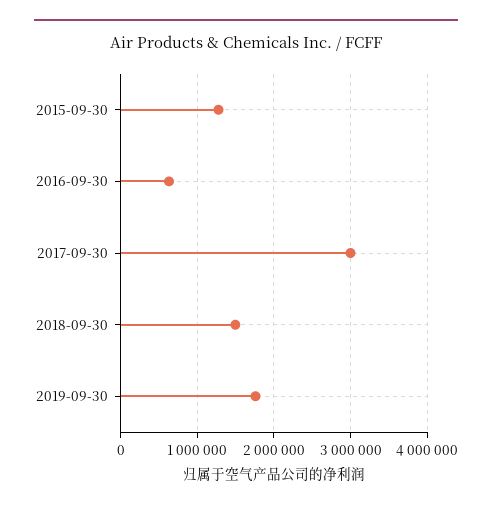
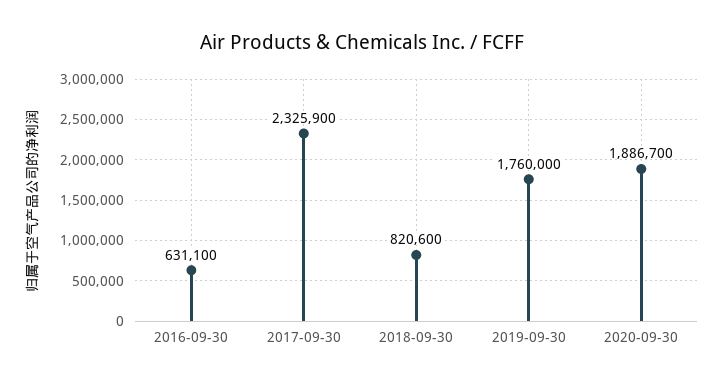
2015-09-30: 1300000 -> none
2017-09-30: 3000000 -> 2325900
2018-09-30: 1500000 -> 820600
2020-09-30: none -> 1886700

